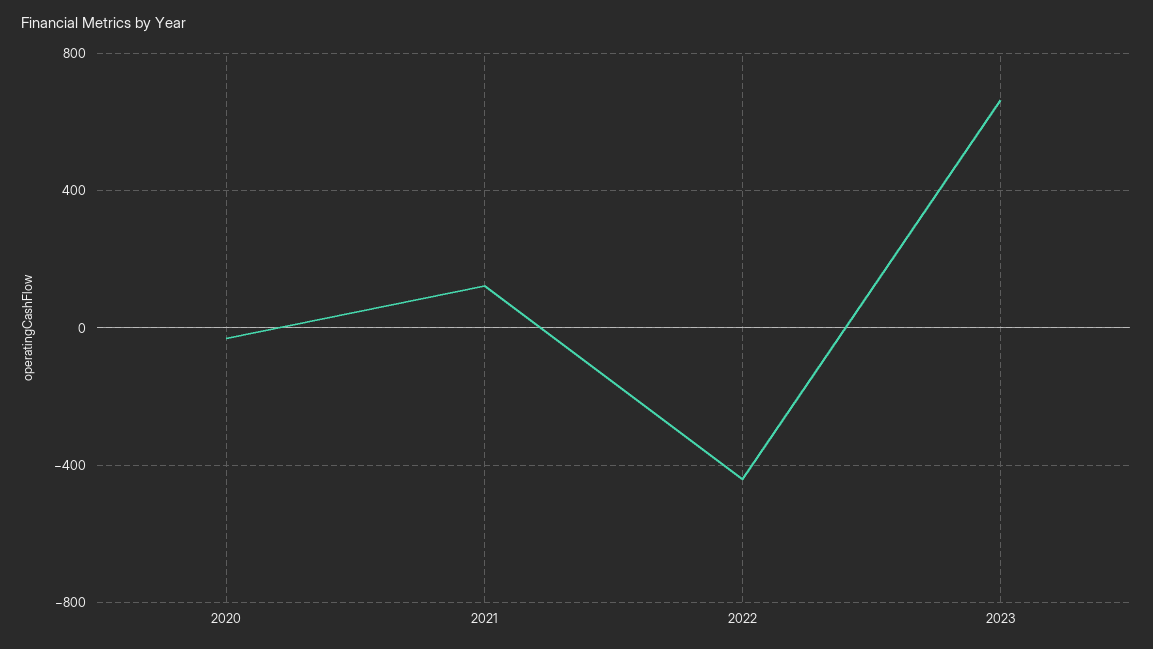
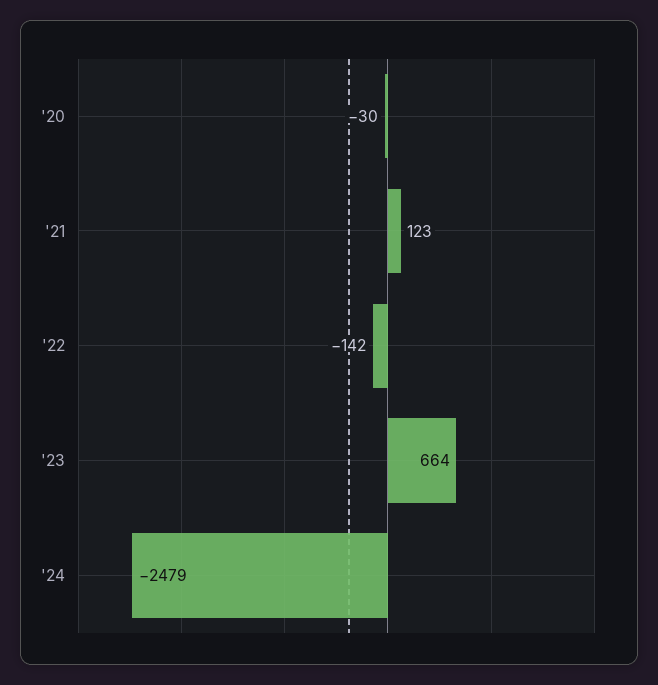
2022: -450 -> -142
'24: none -> -2479

